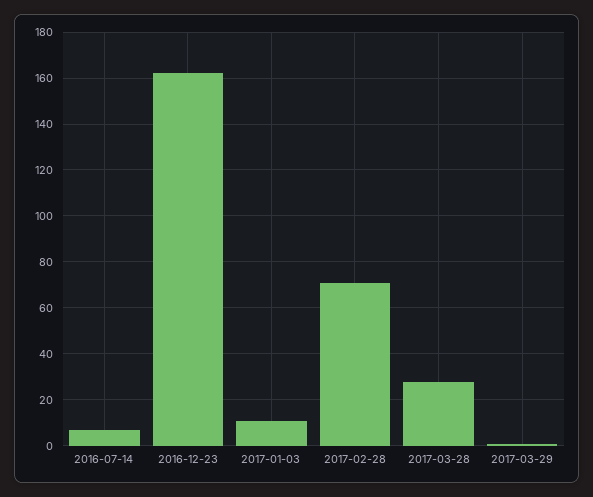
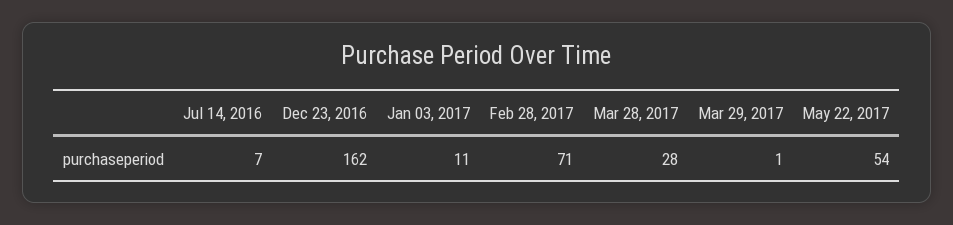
May 22, 2017: none -> 54

